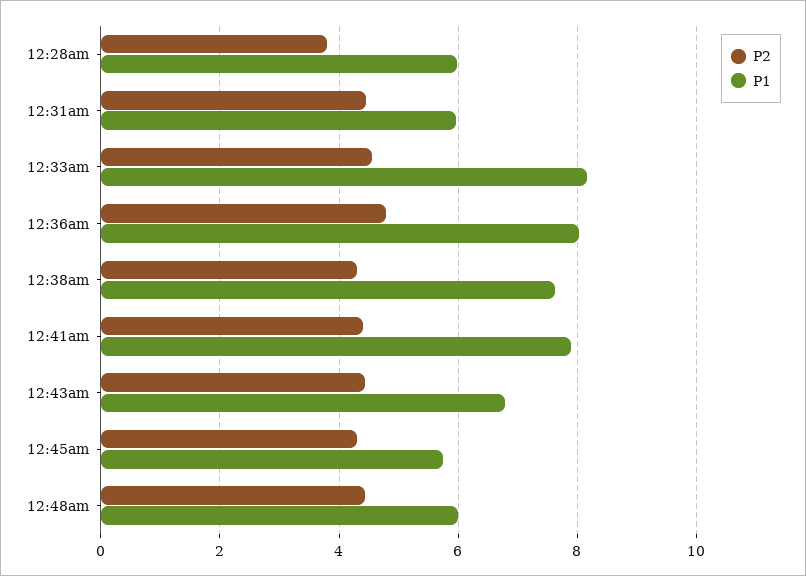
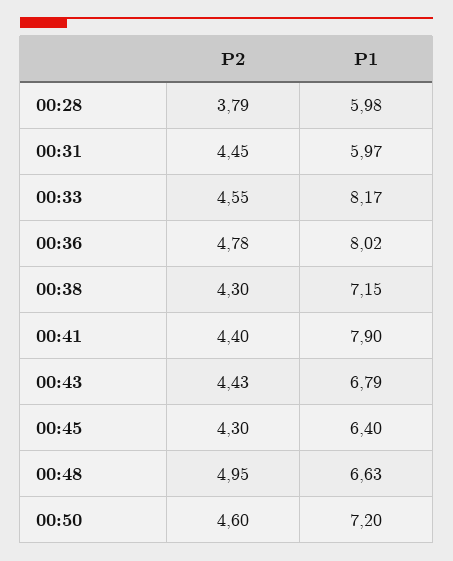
P1, 12:38am: 7.6 -> 7.15
P1, 12:45am: 5.8 -> 6.4
P2, 12:48am: 4.4 -> 4.95
P1, 12:48am: 6 -> 6.63
P2, 00:50: none -> 4.6
P1, 00:50: none -> 7.2

